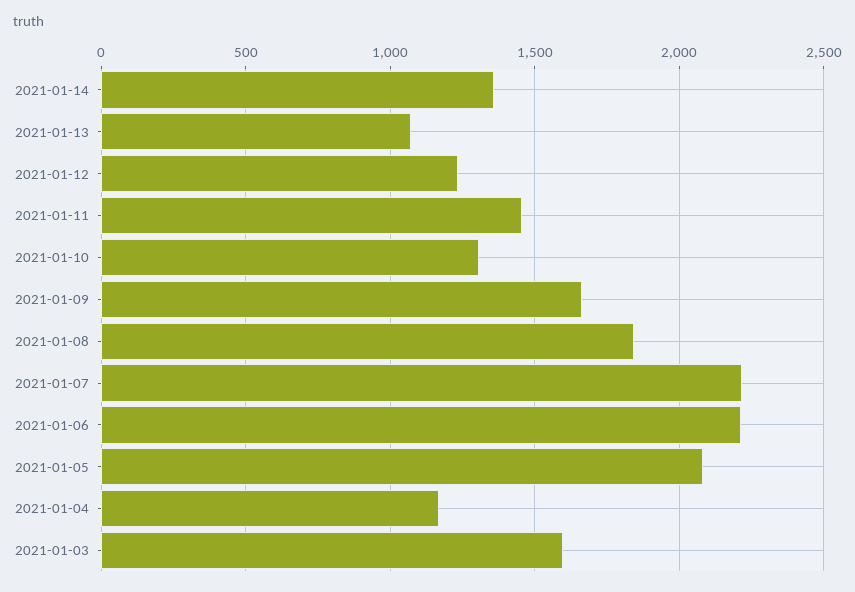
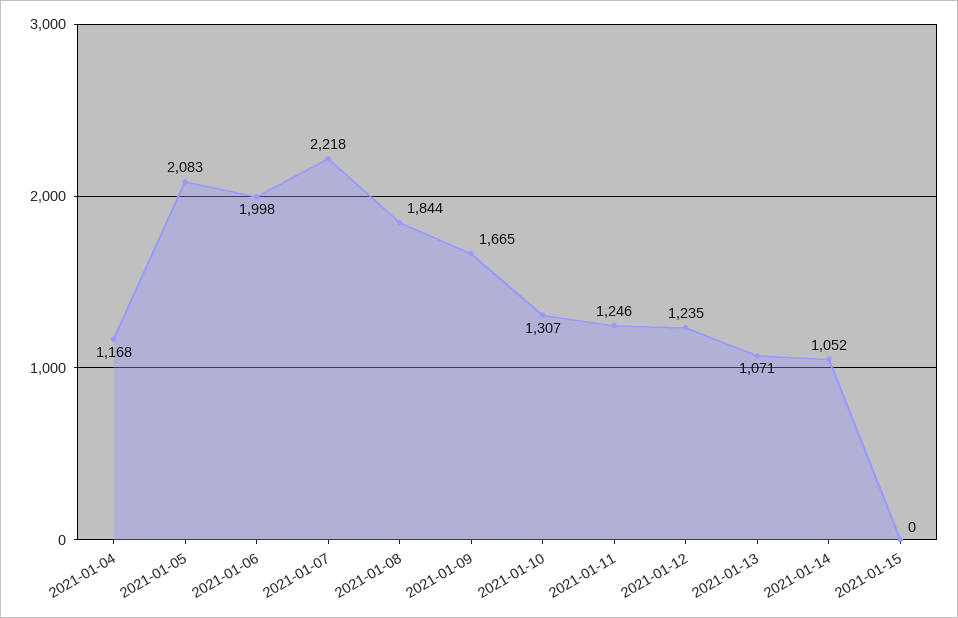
2021-01-14: 1350 -> 1052
2021-01-11: 1450 -> 1246
2021-01-06: 2200 -> 1998
2021-01-03: 1600 -> none
2021-01-15: none -> 0

